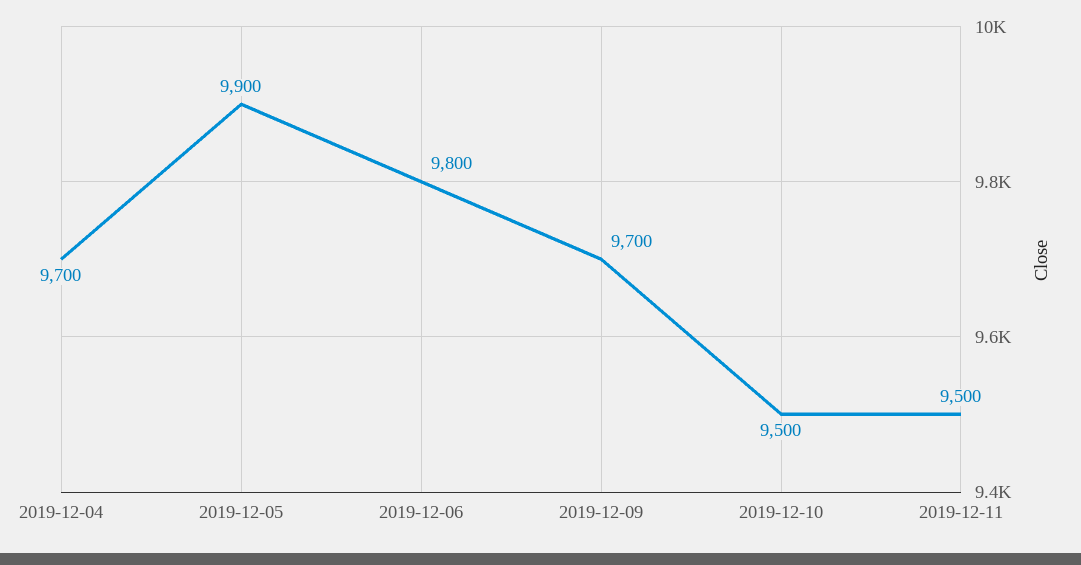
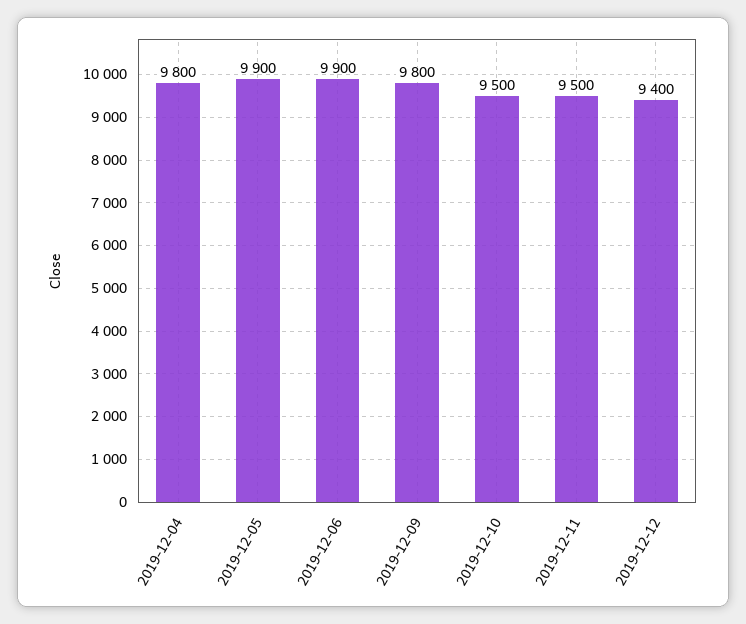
2019-12-04: 9700 -> 9800
2019-12-06: 9800 -> 9900
2019-12-09: 9700 -> 9800
2019-12-12: none -> 9400

